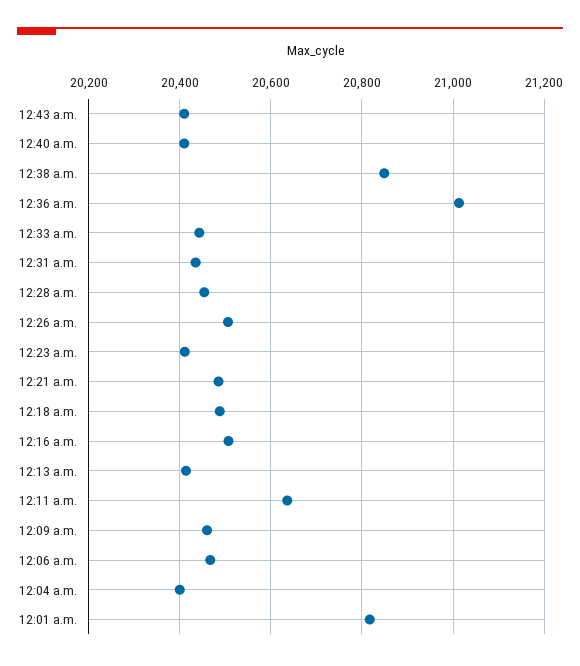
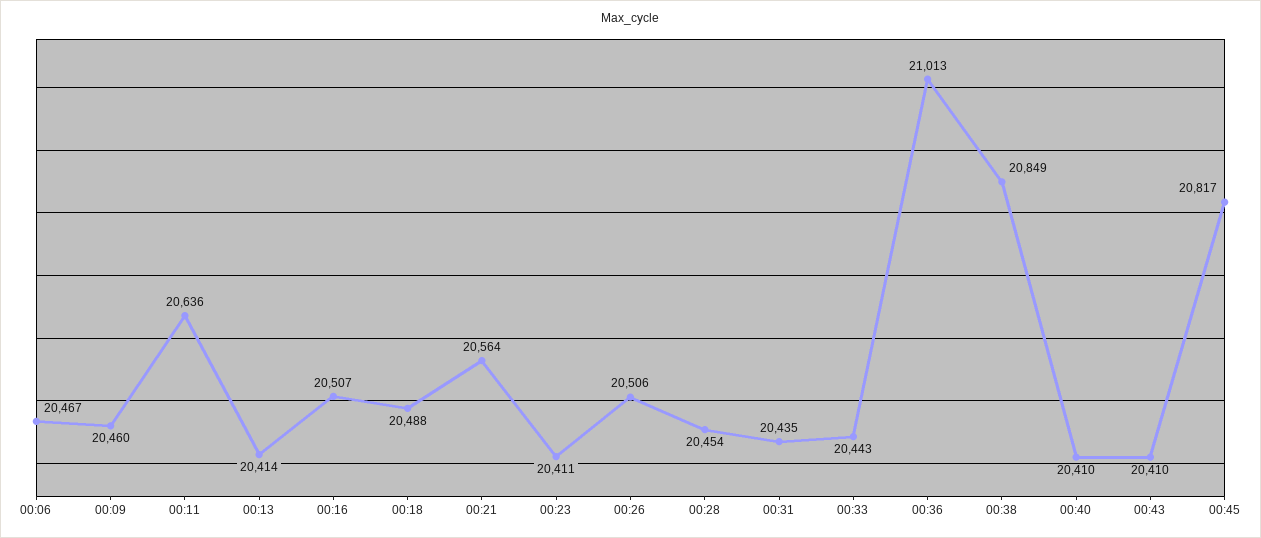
12:21 a.m.: 20480 -> 20564
12:04 a.m.: 20400 -> none
12:01 a.m.: 20820 -> none
00:45: none -> 20817

